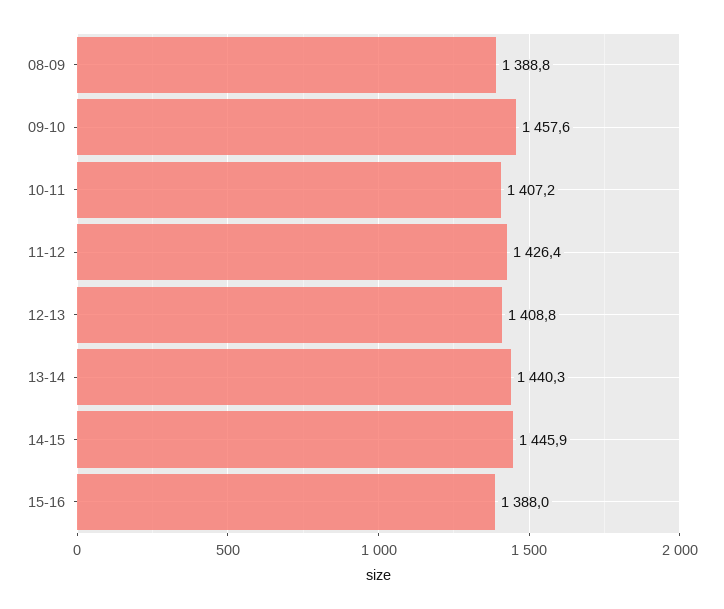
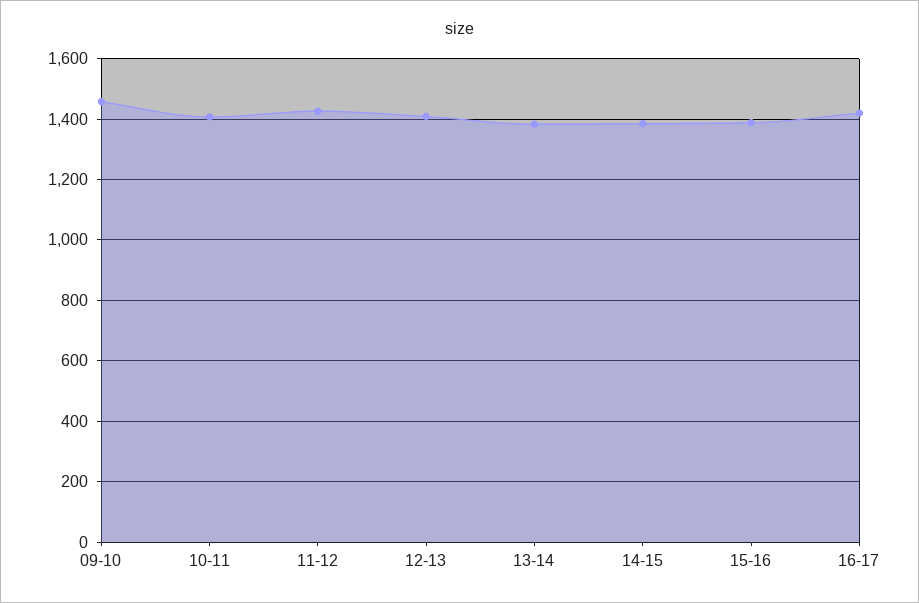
08-09: 1388.8 -> none
13-14: 1440.3 -> 1380
14-15: 1445.9 -> 1380
16-17: none -> 1420

